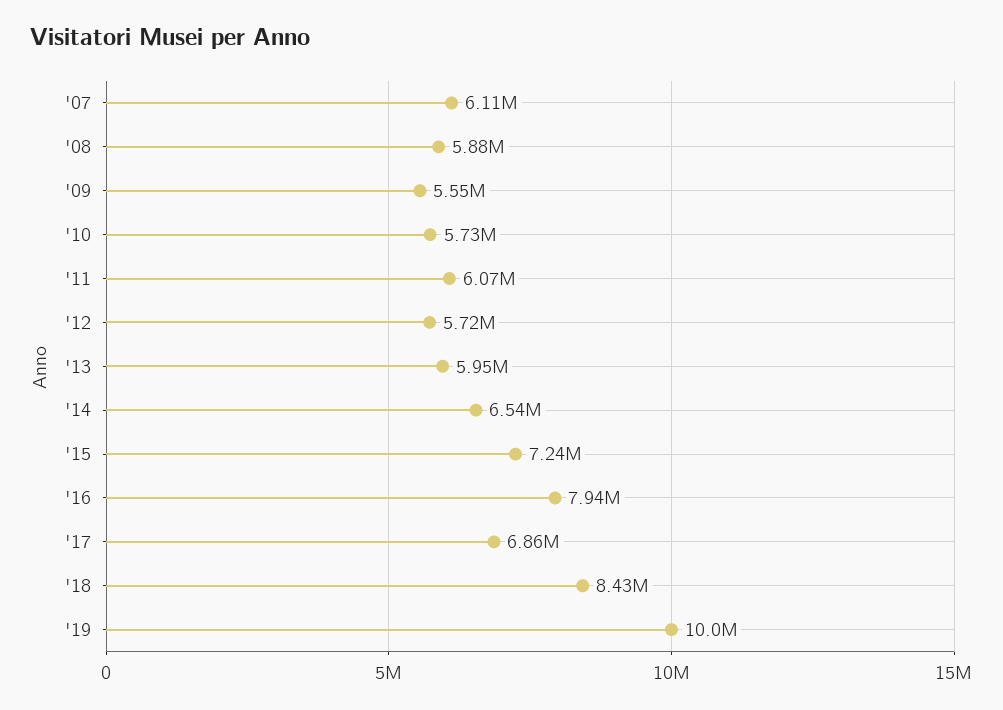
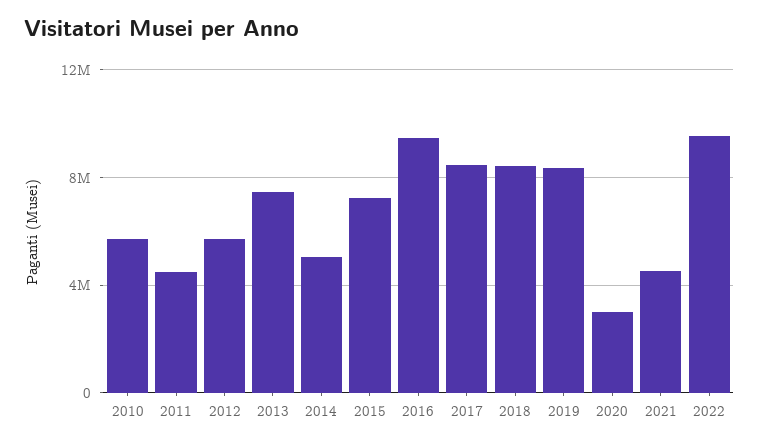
'07: 6110000 -> none
'08: 5880000 -> none
'09: 5550000 -> none
'11: 6070000 -> 4500000
'13: 5950000 -> 7500000
'14: 6540000 -> 5000000
'16: 7940000 -> 9500000
'17: 6860000 -> 8500000
'19: 10000000 -> 8500000
2020: none -> 3000000
2021: none -> 4500000
2022: none -> 9500000

